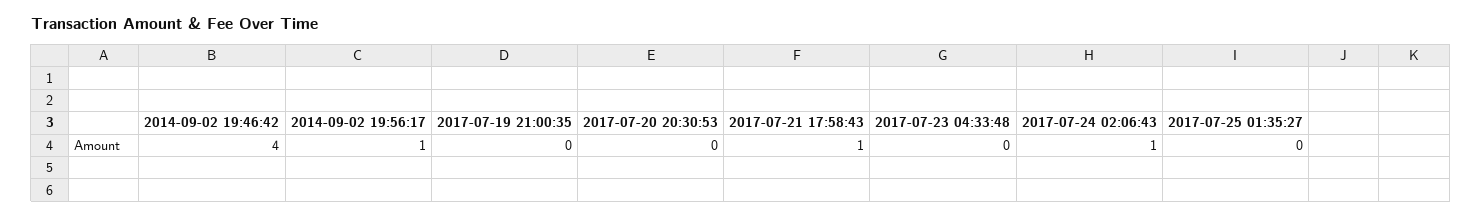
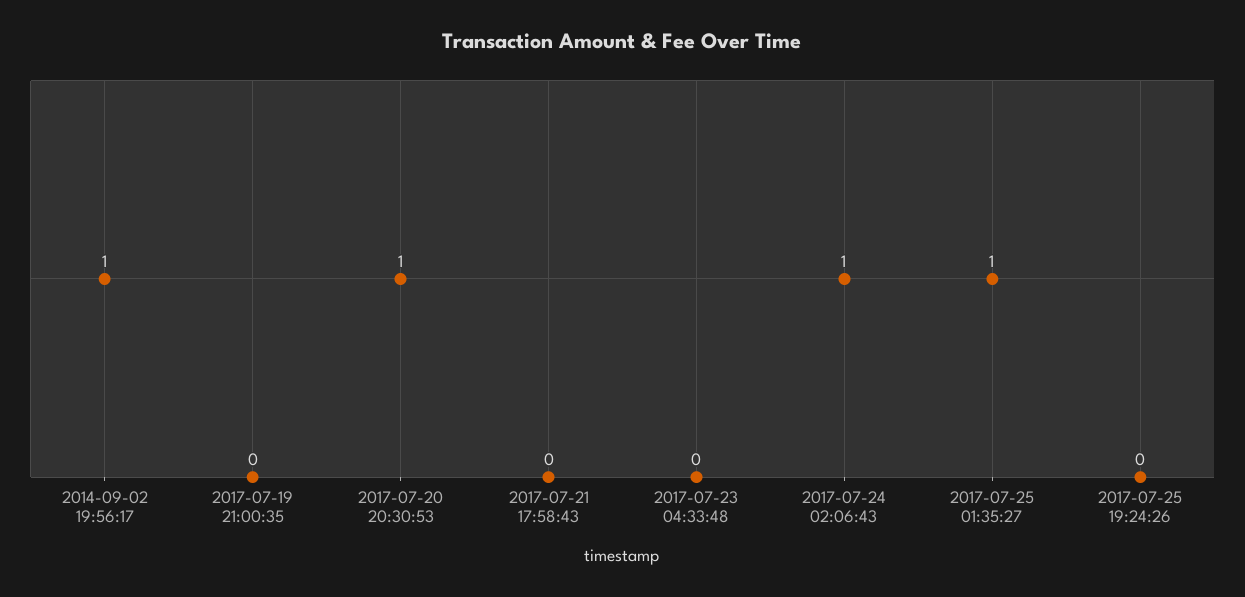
2014-09-02 19:46:42: 4 -> none
2017-07-20 20:30:53: 0 -> 1
2017-07-21 17:58:43: 1 -> 0
2017-07-25 01:35:27: 0 -> 1
2017-07-25 19:24:26: none -> 0

